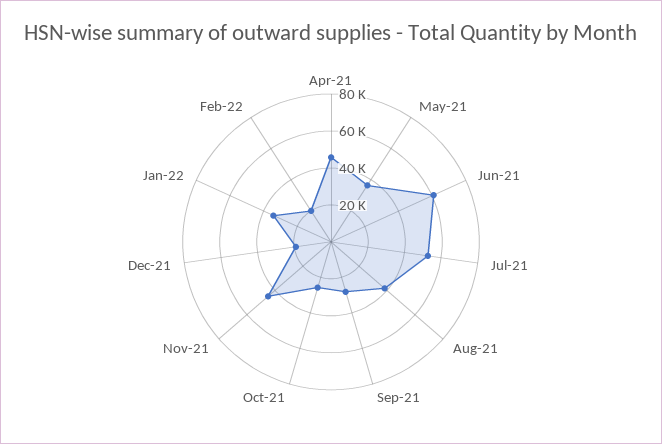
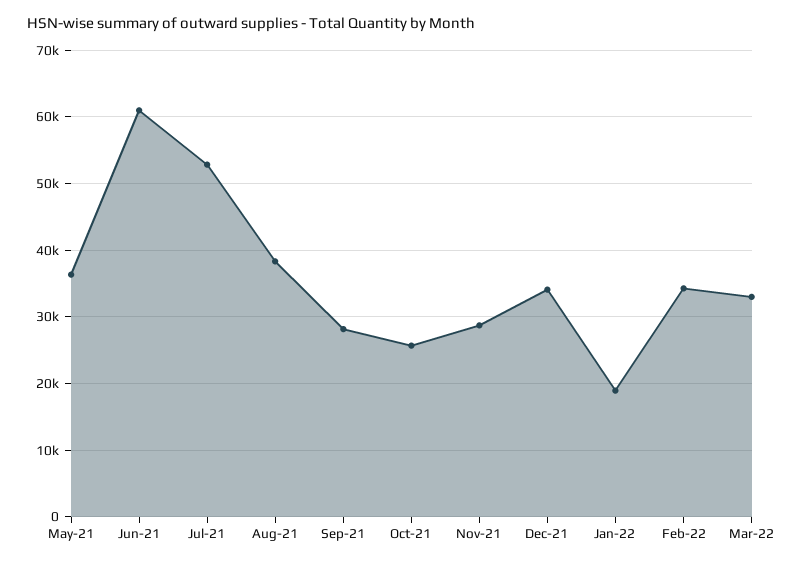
Apr-21: 45000 -> none
Nov-21: 45000 -> 29000
Dec-21: 20000 -> 34000
Jan-22: 35000 -> 19000
Feb-22: 20000 -> 34000
Mar-22: none -> 33000

